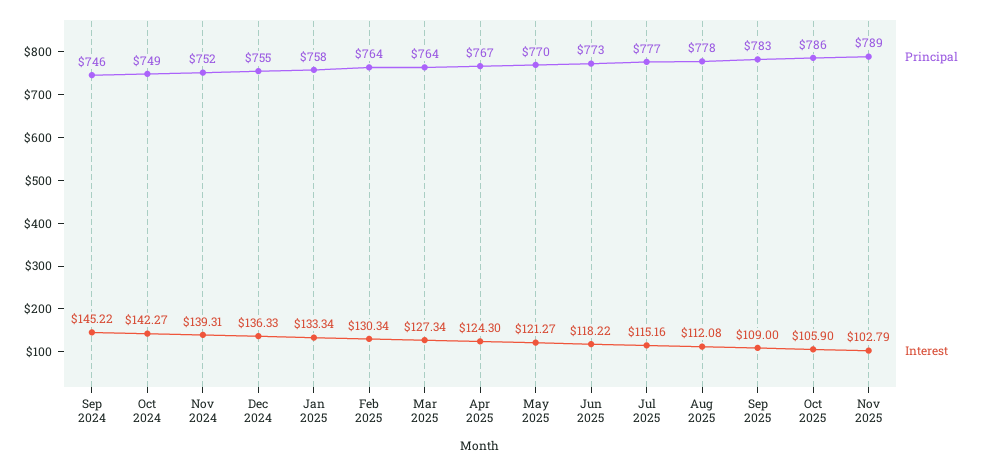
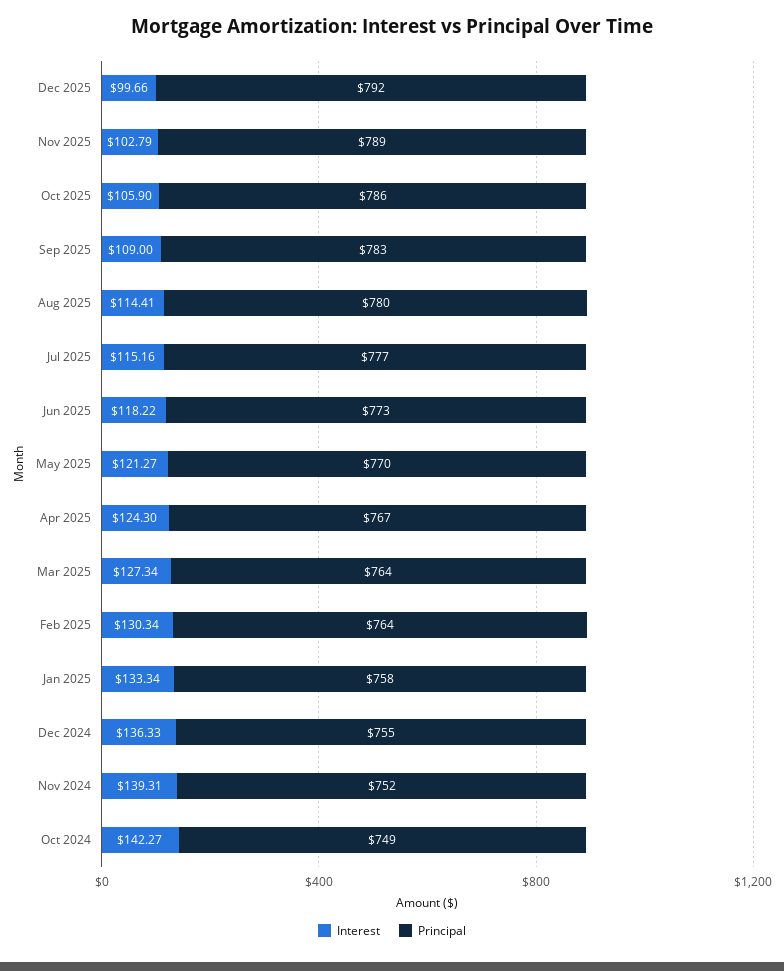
Principal, Sep 2024: 746 -> none
Interest, Sep 2024: 145.22 -> none
Principal, Aug 2025: 778 -> 780
Interest, Aug 2025: 112.08 -> 114.41
Interest, Dec 2025: none -> 99.66
Principal, Dec 2025: none -> 792

